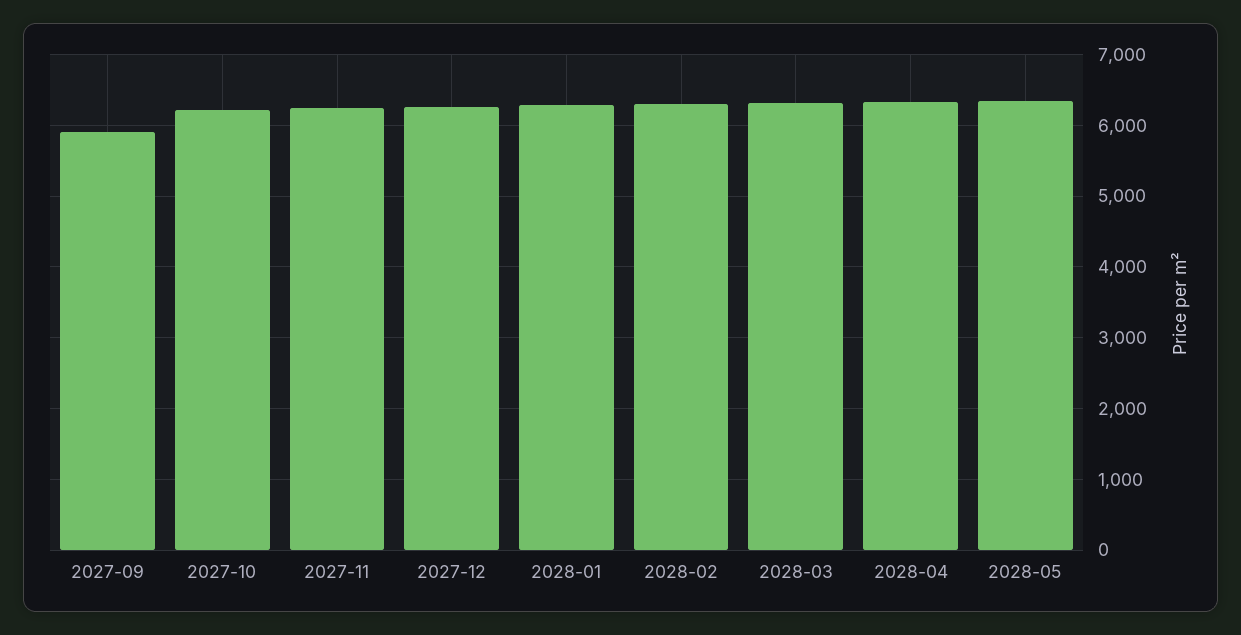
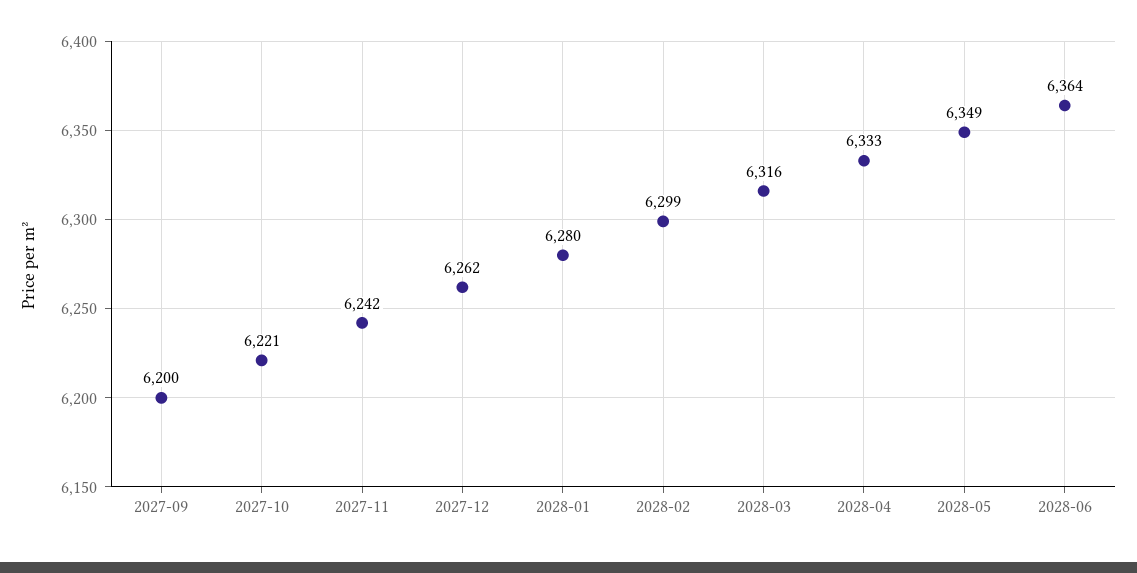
2027-09: 5900 -> 6200
2028-06: none -> 6364

